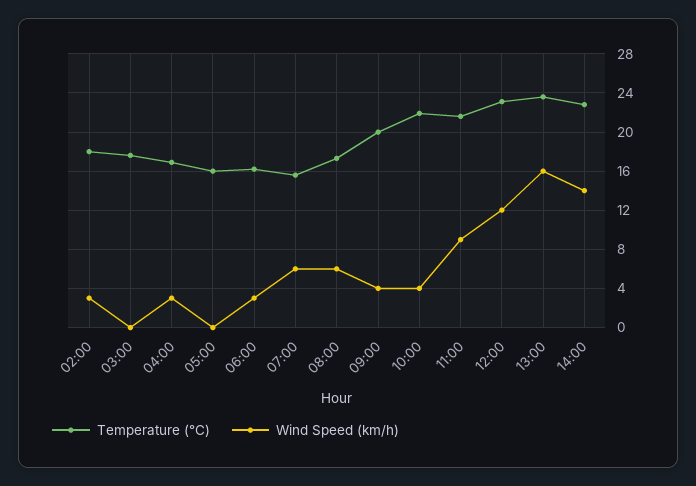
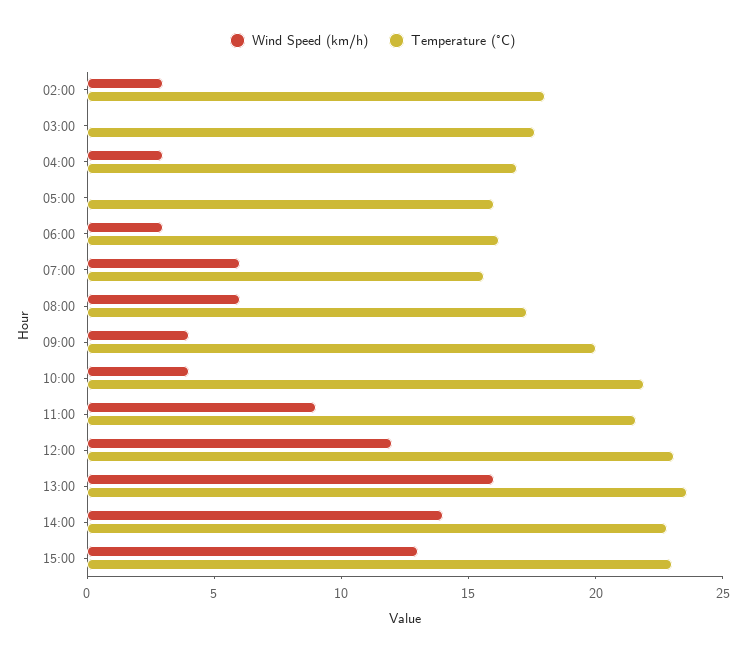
Wind Speed (km/h), 15:00: none -> 13
Temperature (°C), 15:00: none -> 23

